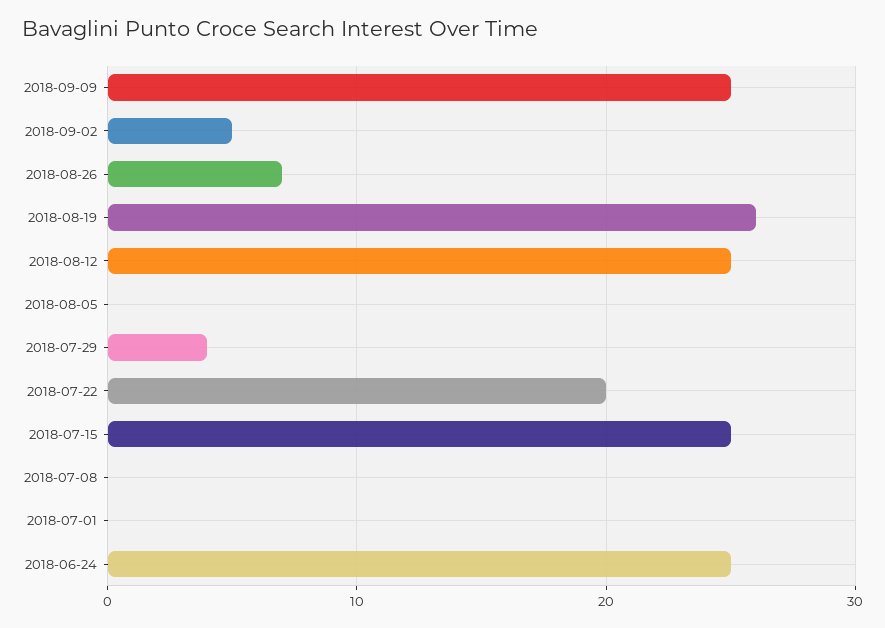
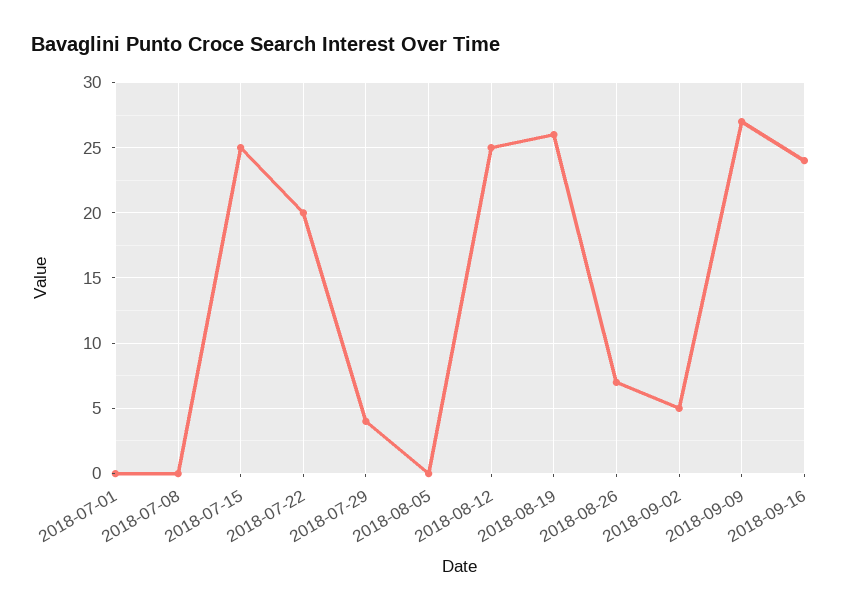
2018-09-09: 25 -> 27
2018-06-24: 25 -> none
2018-09-16: none -> 24

